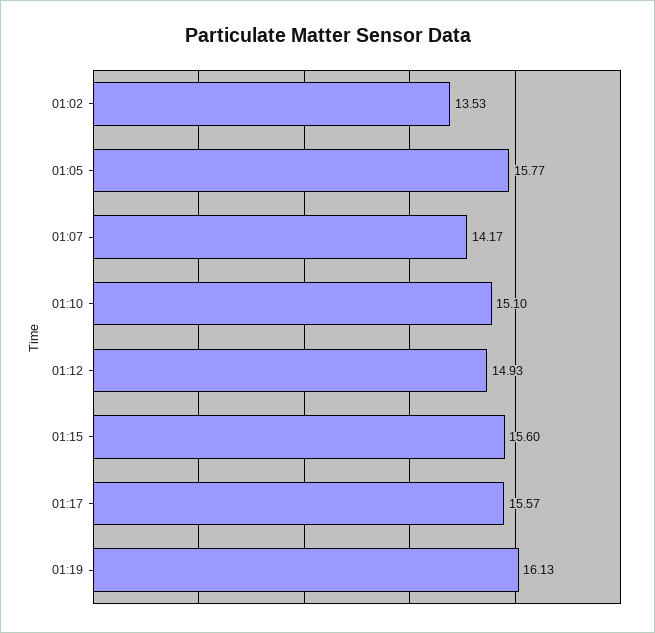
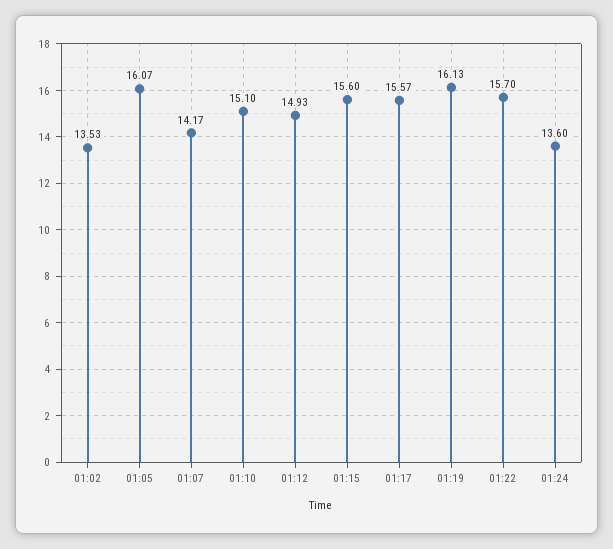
01:05: 15.77 -> 16.07
01:22: none -> 15.7
01:24: none -> 13.6

